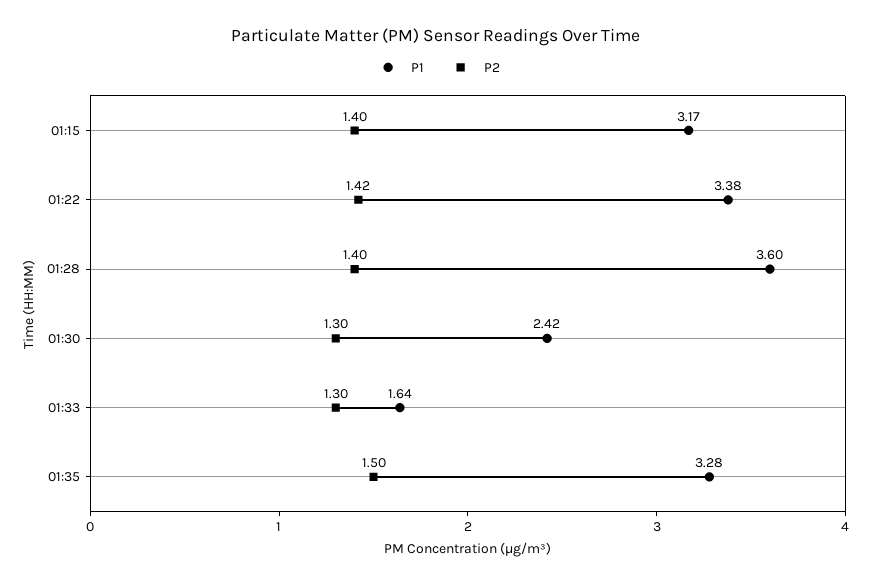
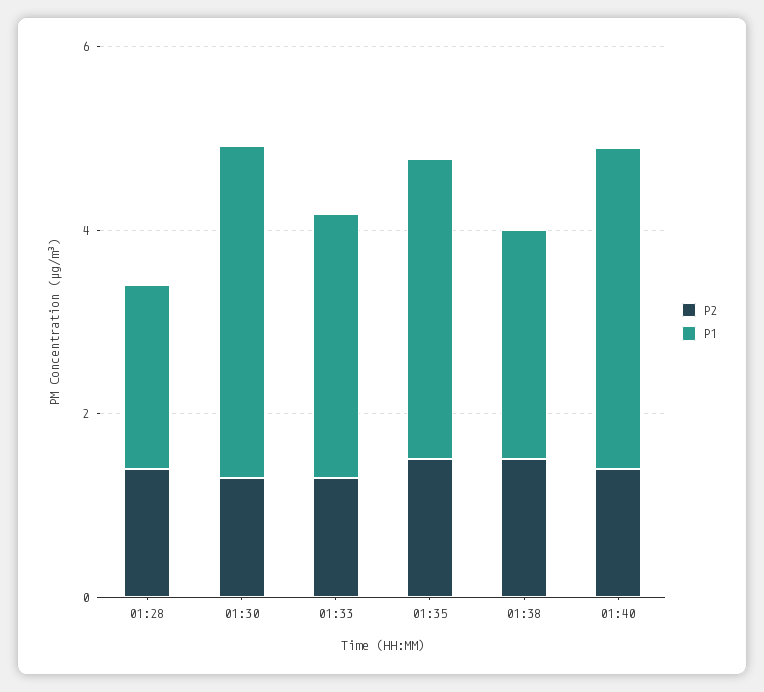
P1, 01:15: 3.17 -> none
P2, 01:15: 1.4 -> none
P1, 01:22: 3.38 -> none
P2, 01:22: 1.42 -> none
P1, 01:28: 3.6 -> 2
P1, 01:30: 2.42 -> 3.5
P1, 01:33: 1.64 -> 3
P2, 01:38: none -> 1.5
P1, 01:38: none -> 2.5
P2, 01:40: none -> 1.5
P1, 01:40: none -> 3.5

